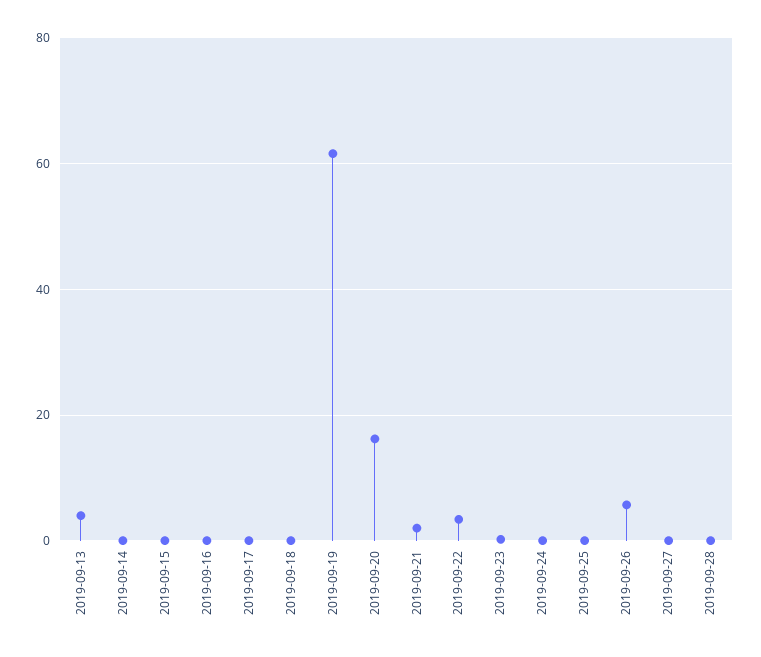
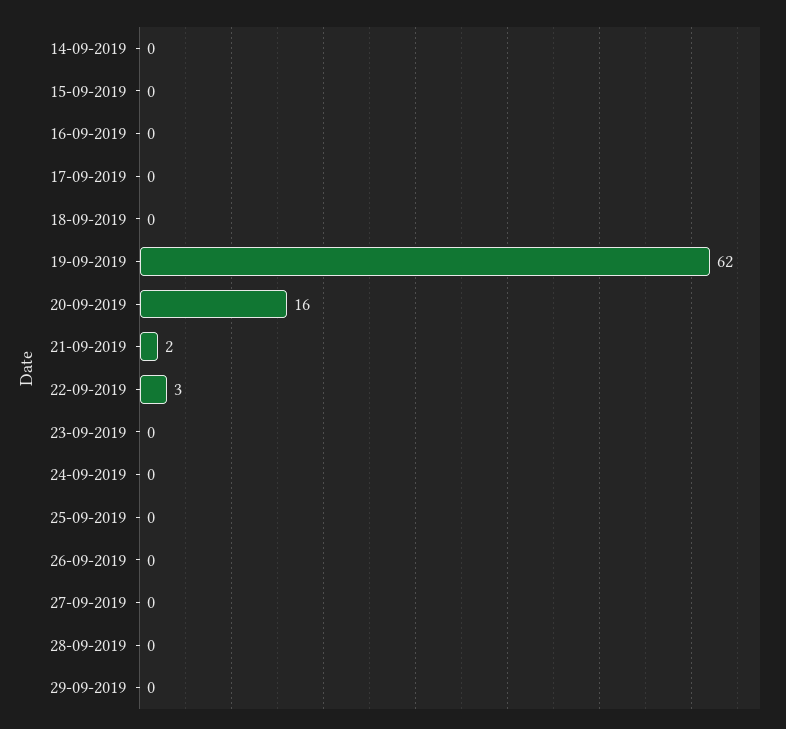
2019-09-13: 4 -> none
2019-09-26: 6 -> 0
29-09-2019: none -> 0

